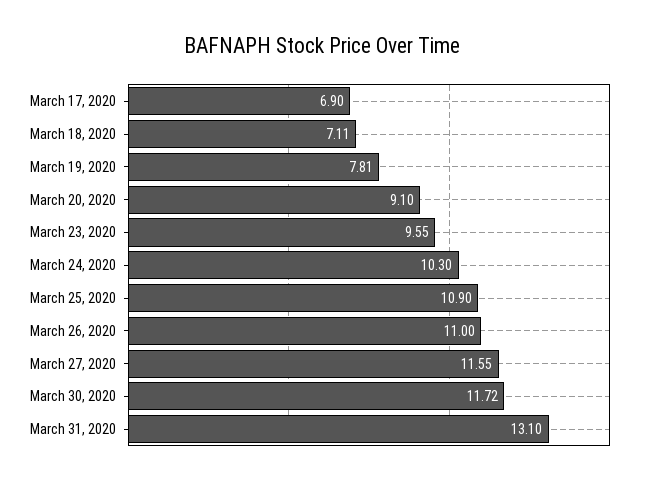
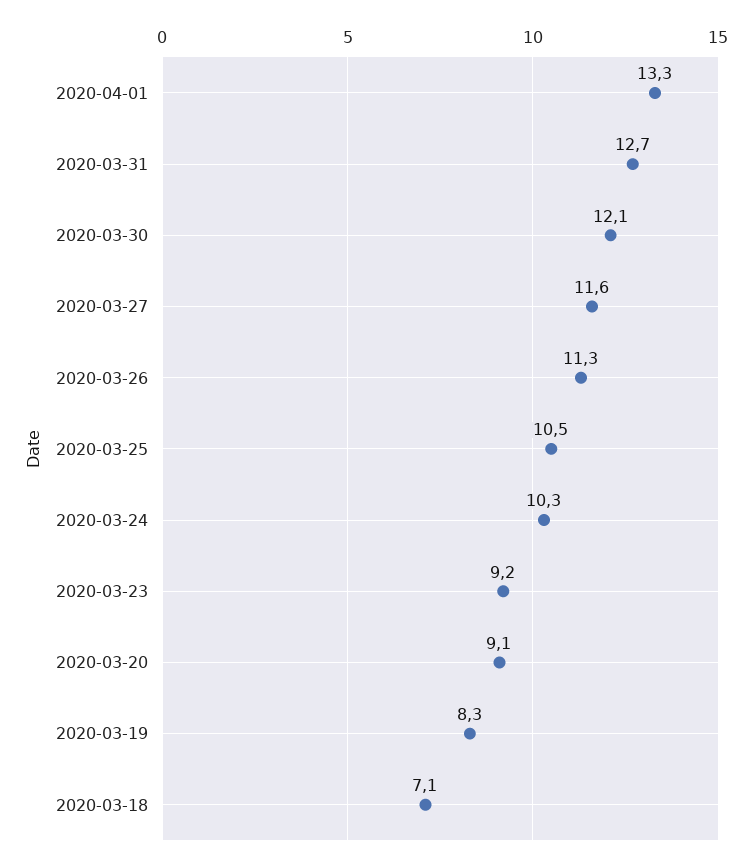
March 17, 2020: 6.9 -> none
March 19, 2020: 7.81 -> 8.3
March 23, 2020: 9.55 -> 9.2
March 25, 2020: 10.9 -> 10.5
March 26, 2020: 11 -> 11.3
March 30, 2020: 11.72 -> 12.1
March 31, 2020: 13.1 -> 12.7
2020-04-01: none -> 13.3

